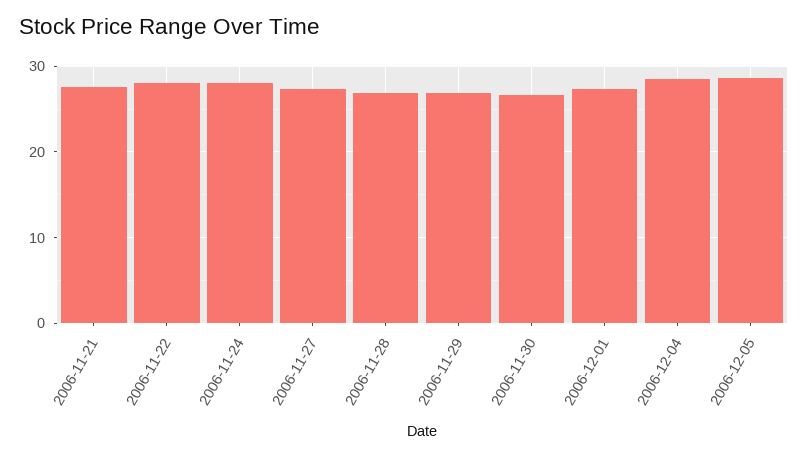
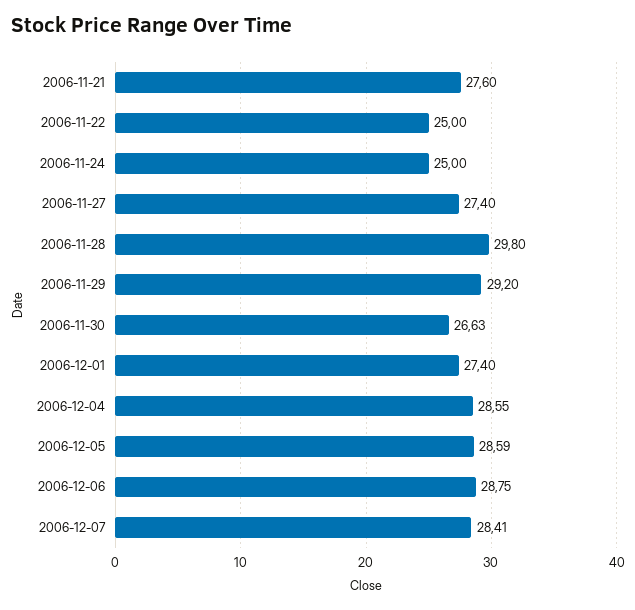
2006-11-22: 28 -> 25
2006-11-24: 28 -> 25
2006-11-28: 27 -> 29.8
2006-11-29: 27 -> 29.2
2006-12-06: none -> 28.75
2006-12-07: none -> 28.41

